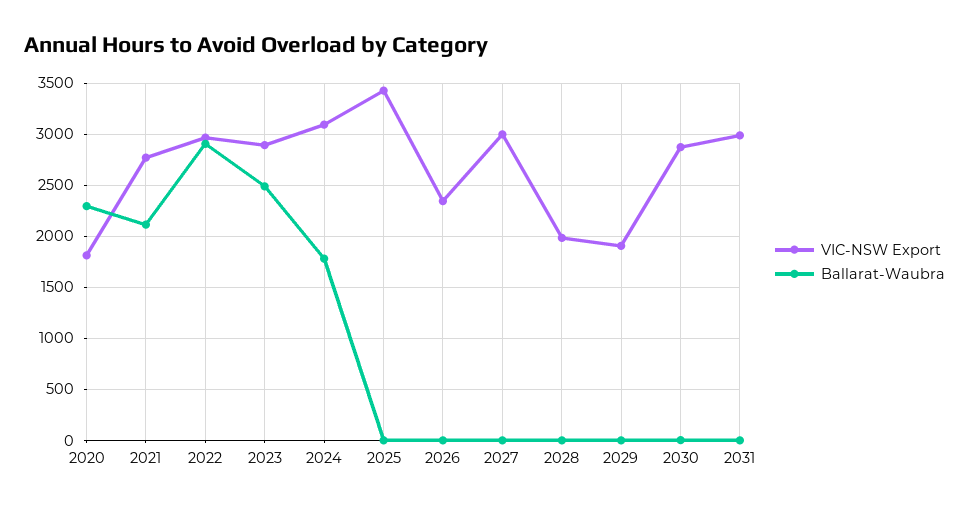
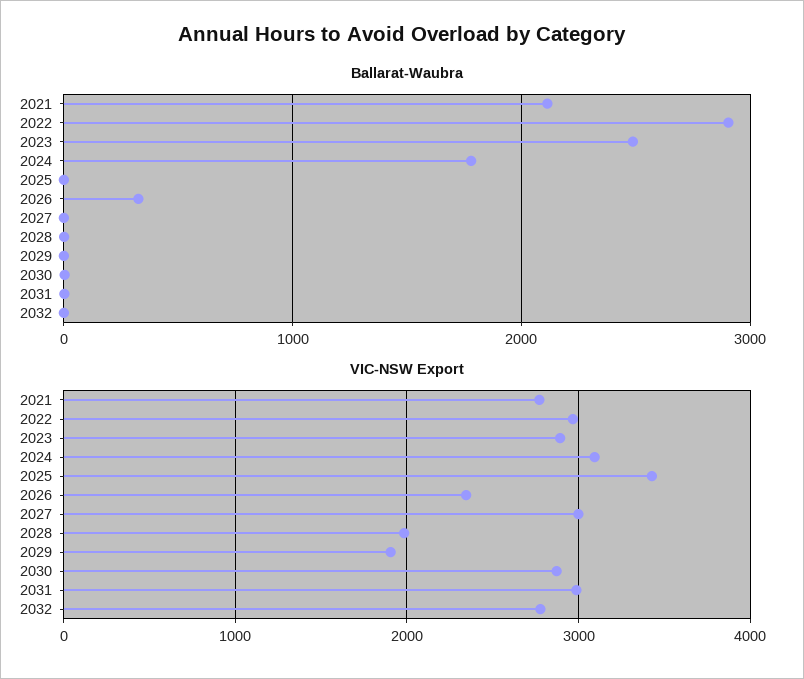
VIC-NSW Export, 2020: 1800 -> none
Ballarat-Waubra, 2020: 2300 -> none
Ballarat-Waubra, 2026: 0 -> 300
Ballarat-Waubra, 2032: none -> 0
VIC-NSW Export, 2032: none -> 2800

